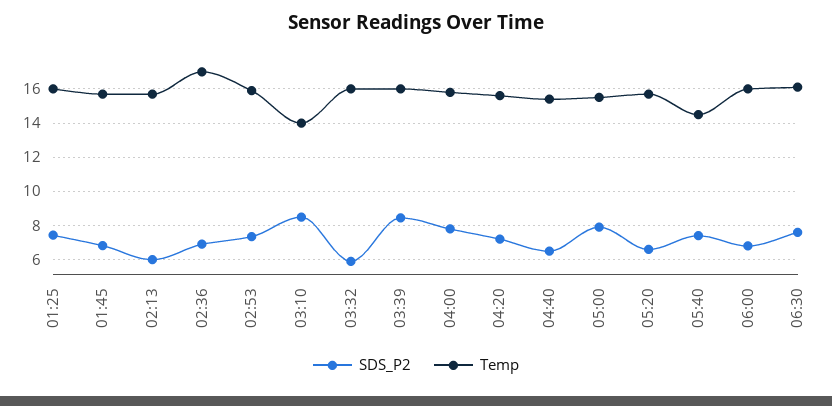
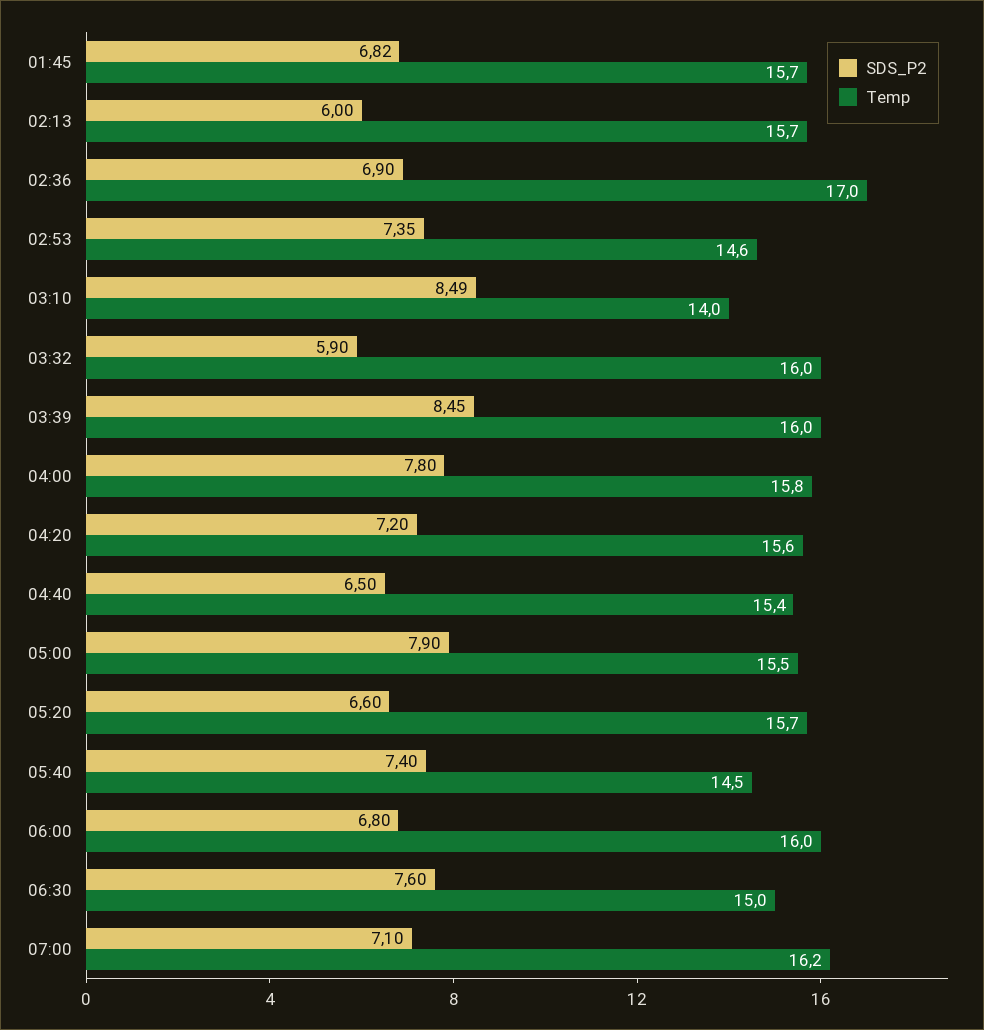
SDS_P2, 01:25: 7.5 -> none
Temp, 01:25: 16 -> none
Temp, 02:53: 16 -> 14.6
Temp, 06:30: 16 -> 15
SDS_P2, 07:00: none -> 7.1
Temp, 07:00: none -> 16.2

